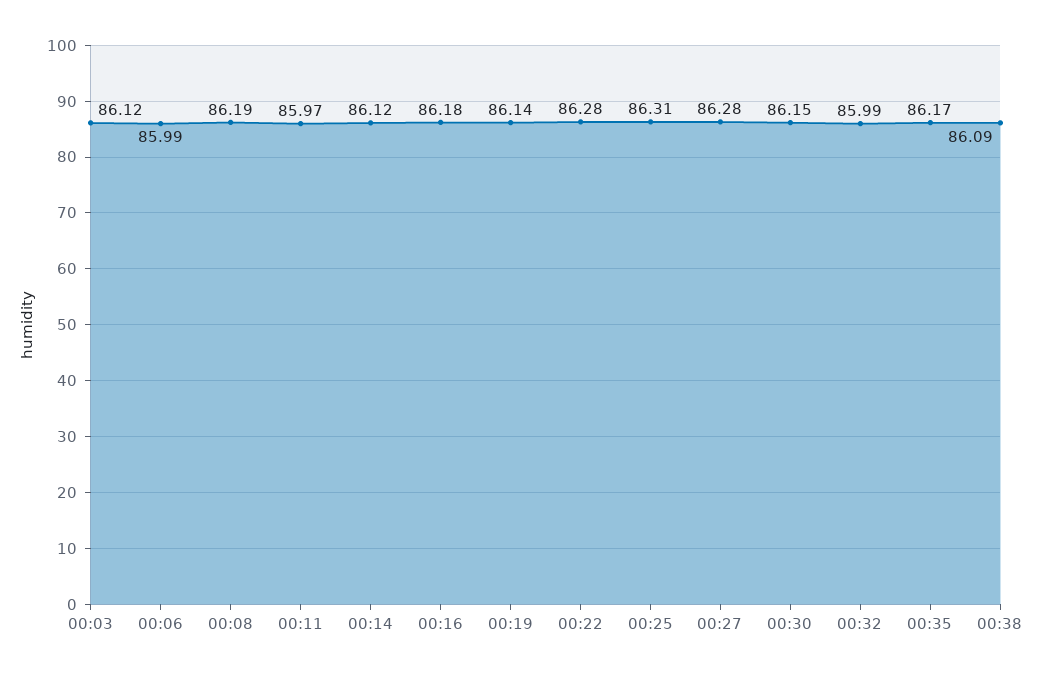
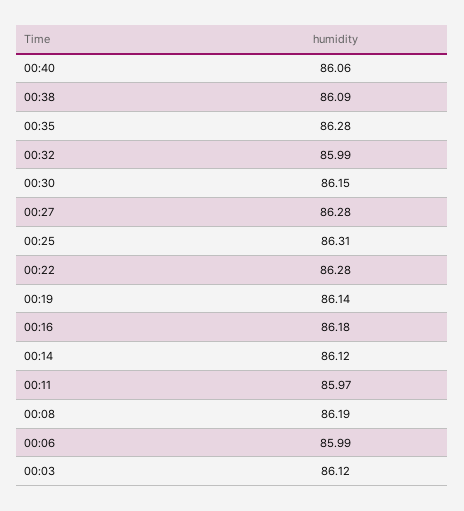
00:35: 86.17 -> 86.28
00:40: none -> 86.06

